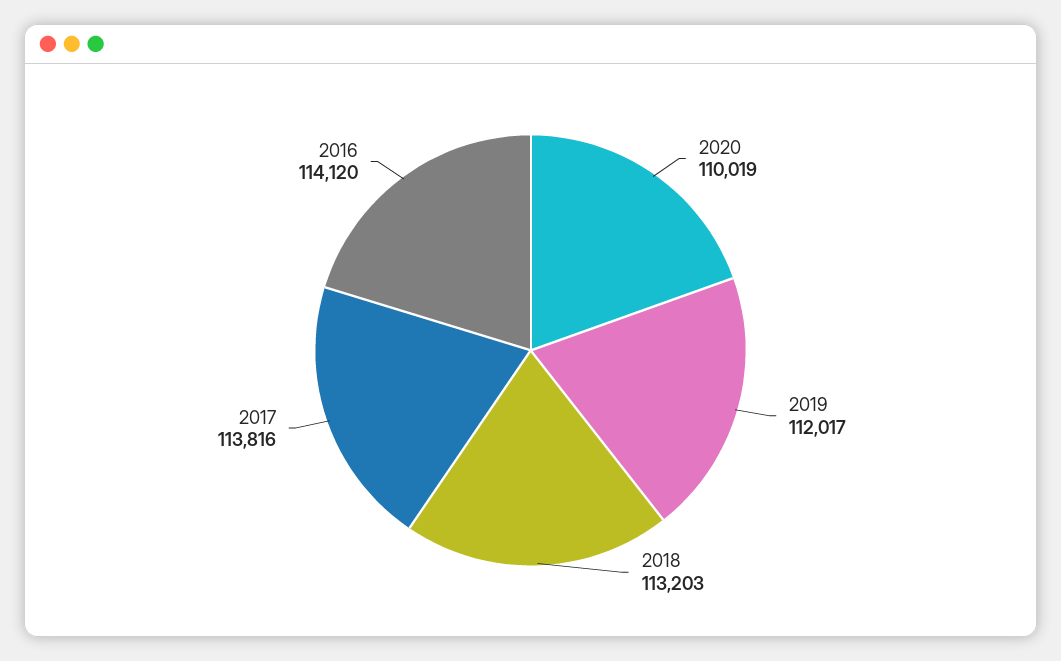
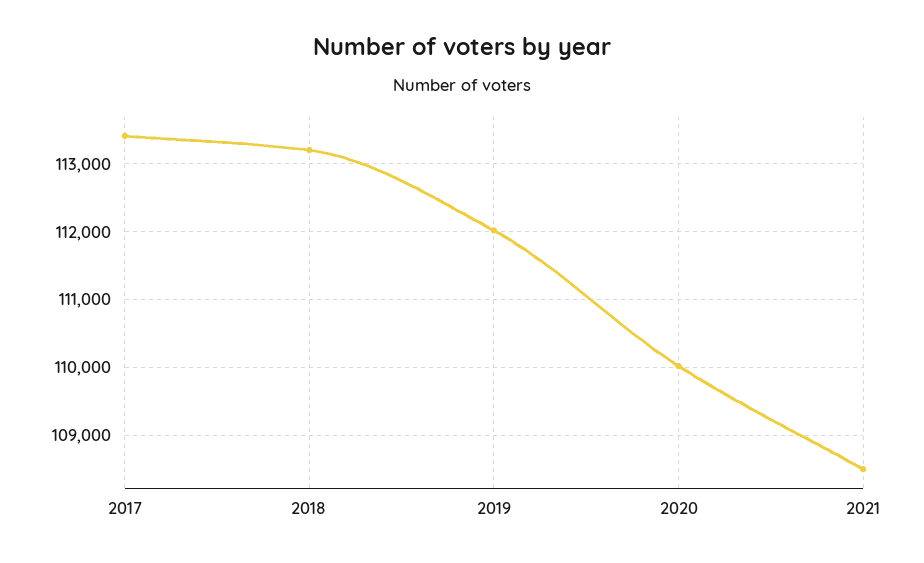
2017: 113816 -> 113400
2016: 114120 -> none
2021: none -> 108500

